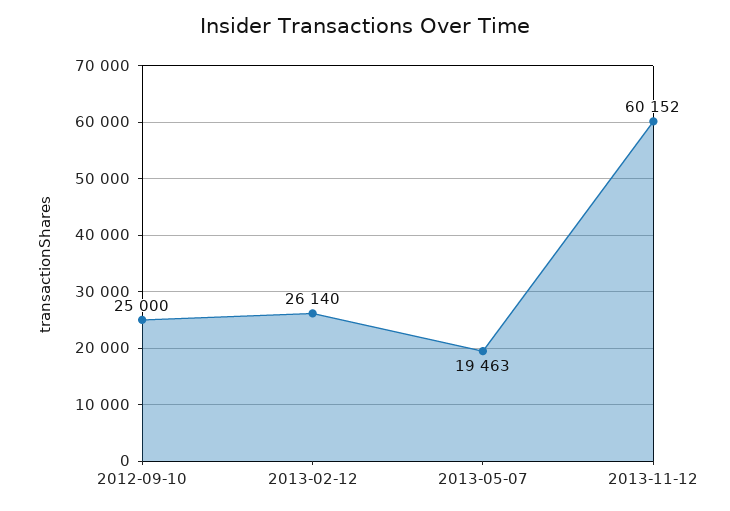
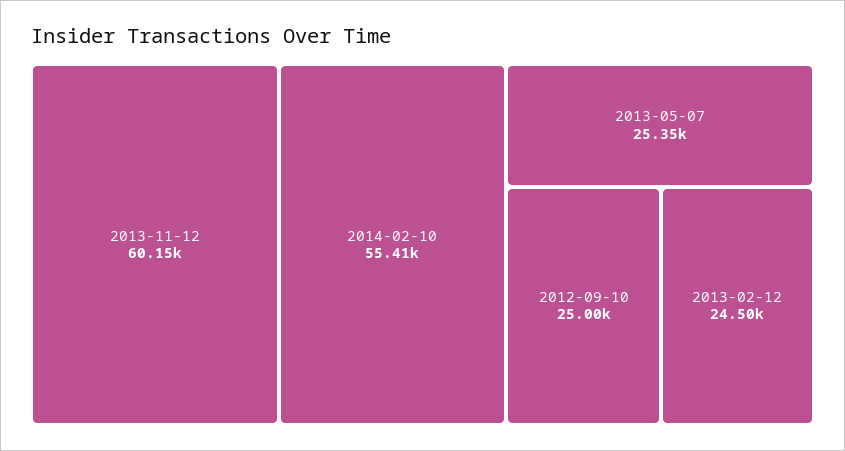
2013-02-12: 26140 -> 24500
2013-05-07: 19463 -> 25350
2014-02-10: none -> 55410

